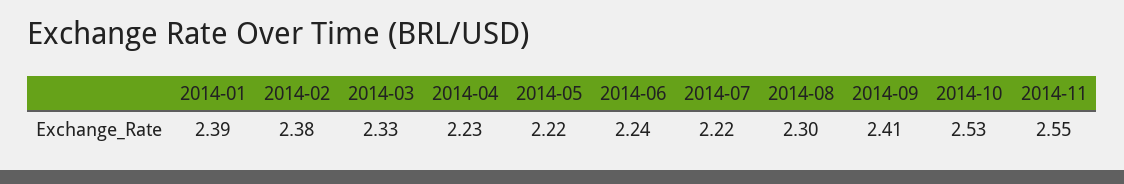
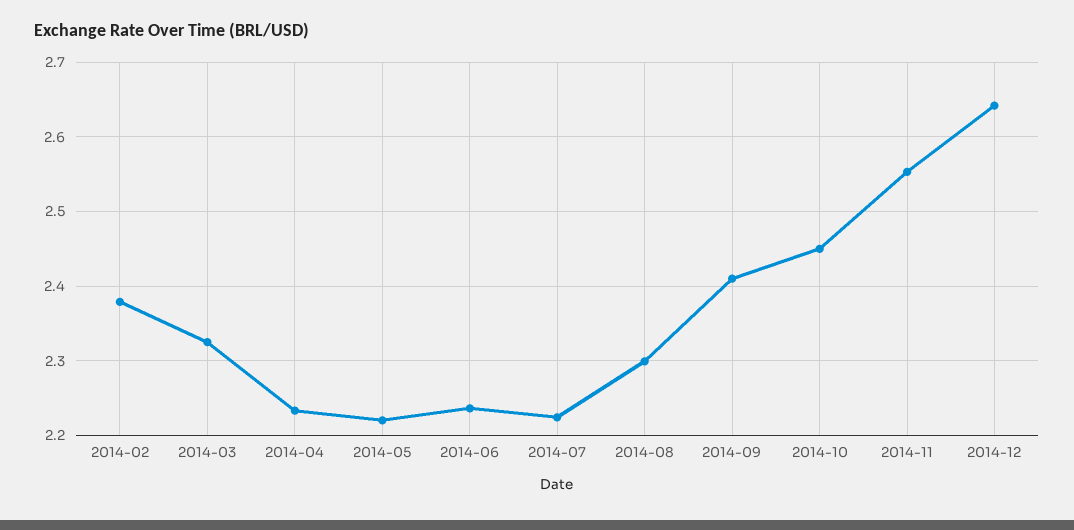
2014-01: 2.39 -> none
2014-10: 2.53 -> 2.45
2014-12: none -> 2.64

